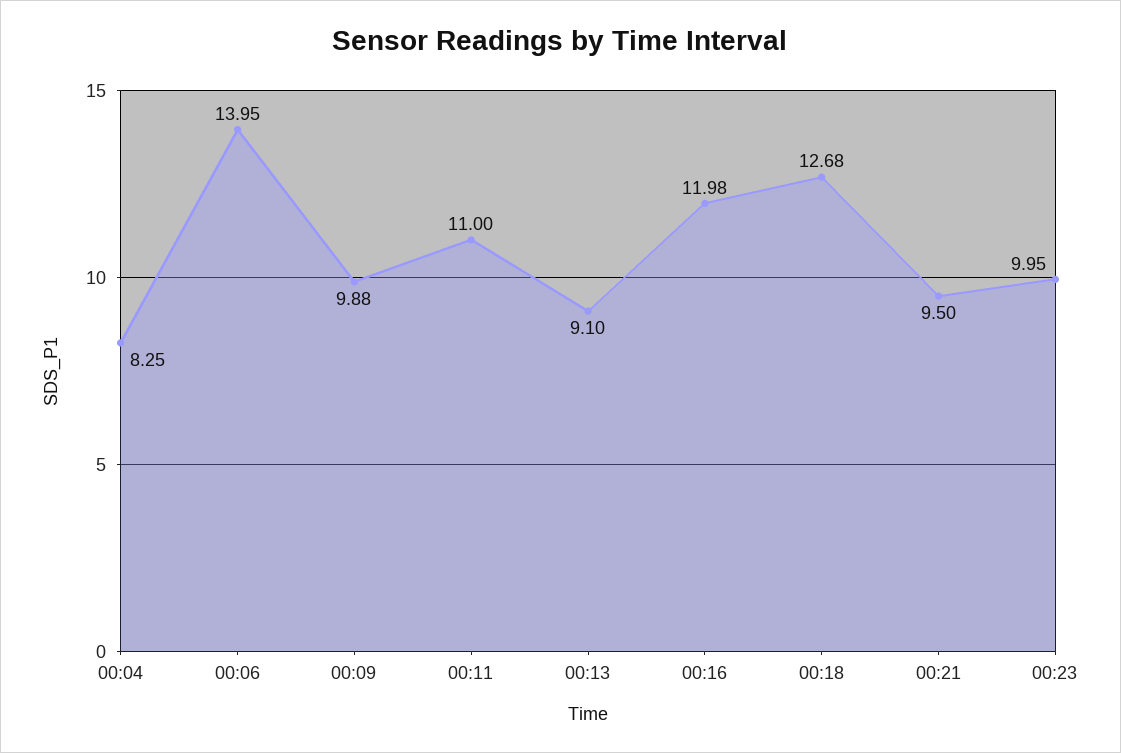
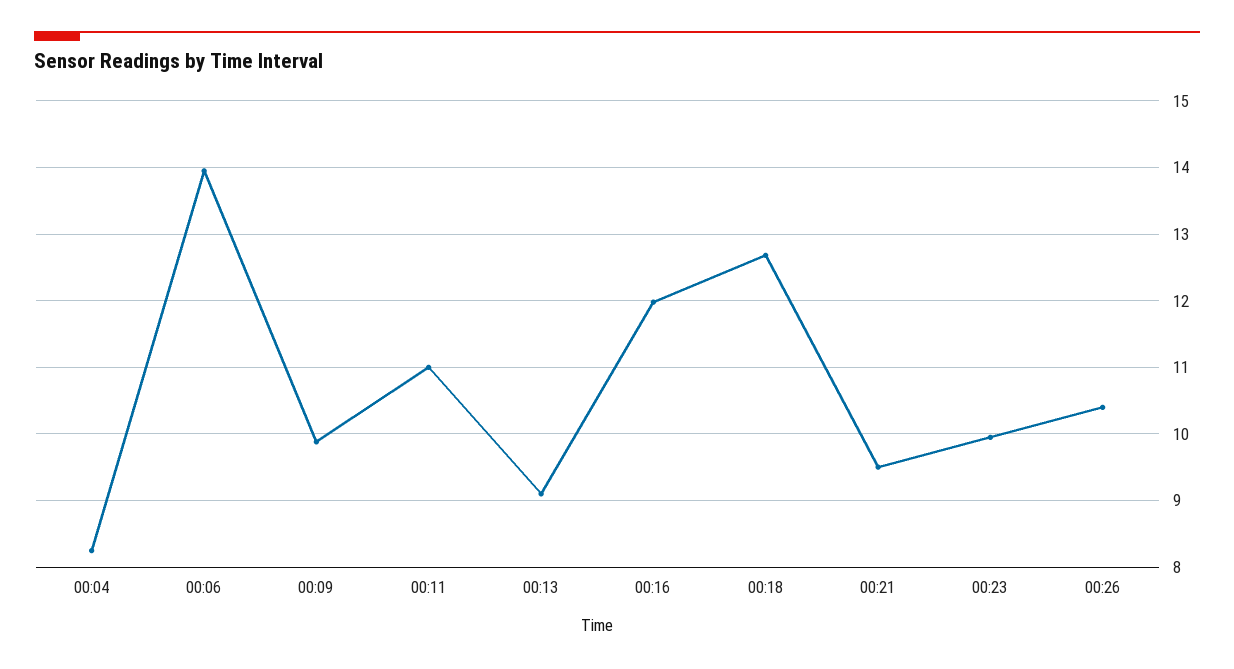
00:26: none -> 10.4

